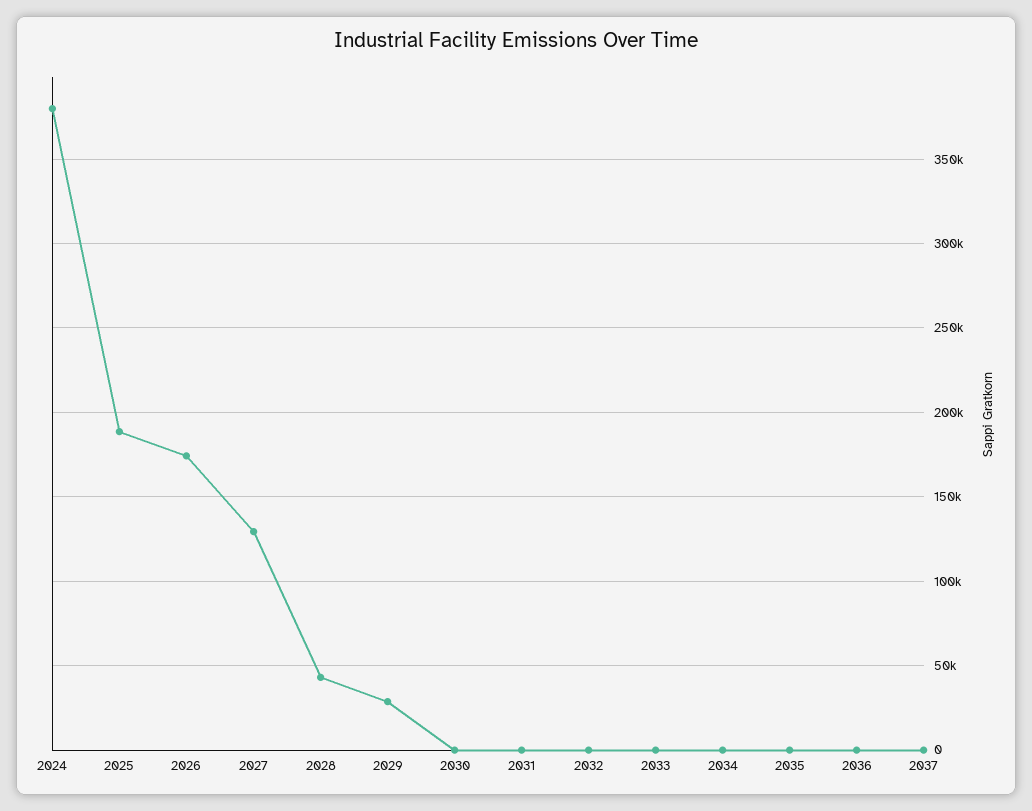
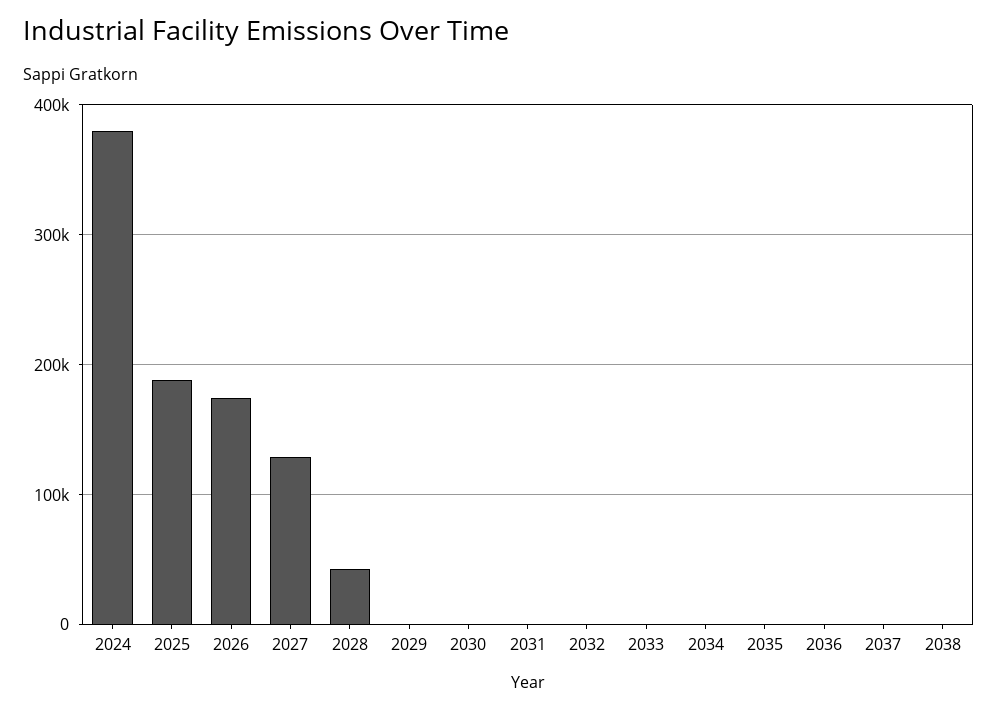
2029: 30000 -> 0
2038: none -> 0

